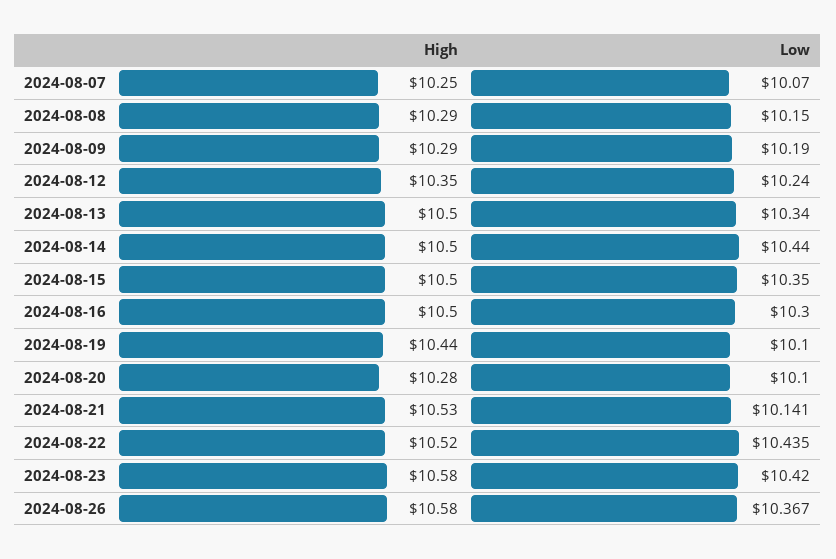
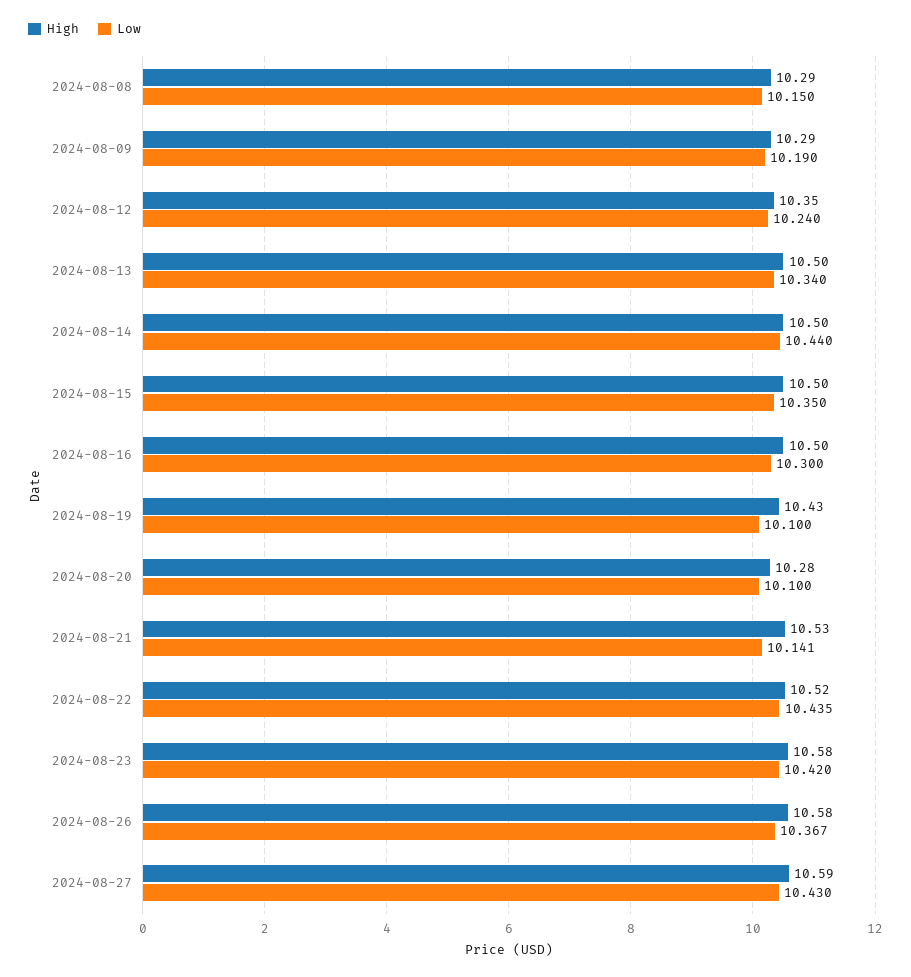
High, 2024-08-07: 10.25 -> none
Low, 2024-08-07: 10.07 -> none
High, 2024-08-19: 10.44 -> 10.43
High, 2024-08-27: none -> 10.59
Low, 2024-08-27: none -> 10.43

